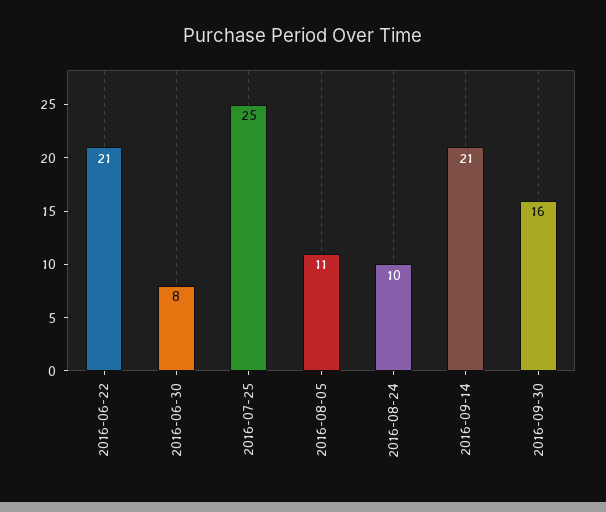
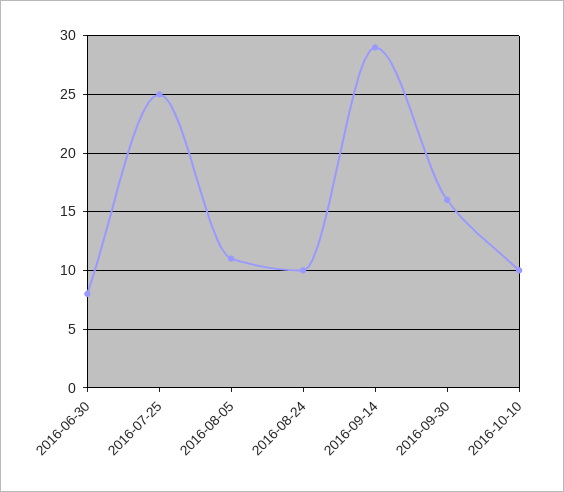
2016-06-22: 21 -> none
2016-09-14: 21 -> 29
2016-10-10: none -> 10

